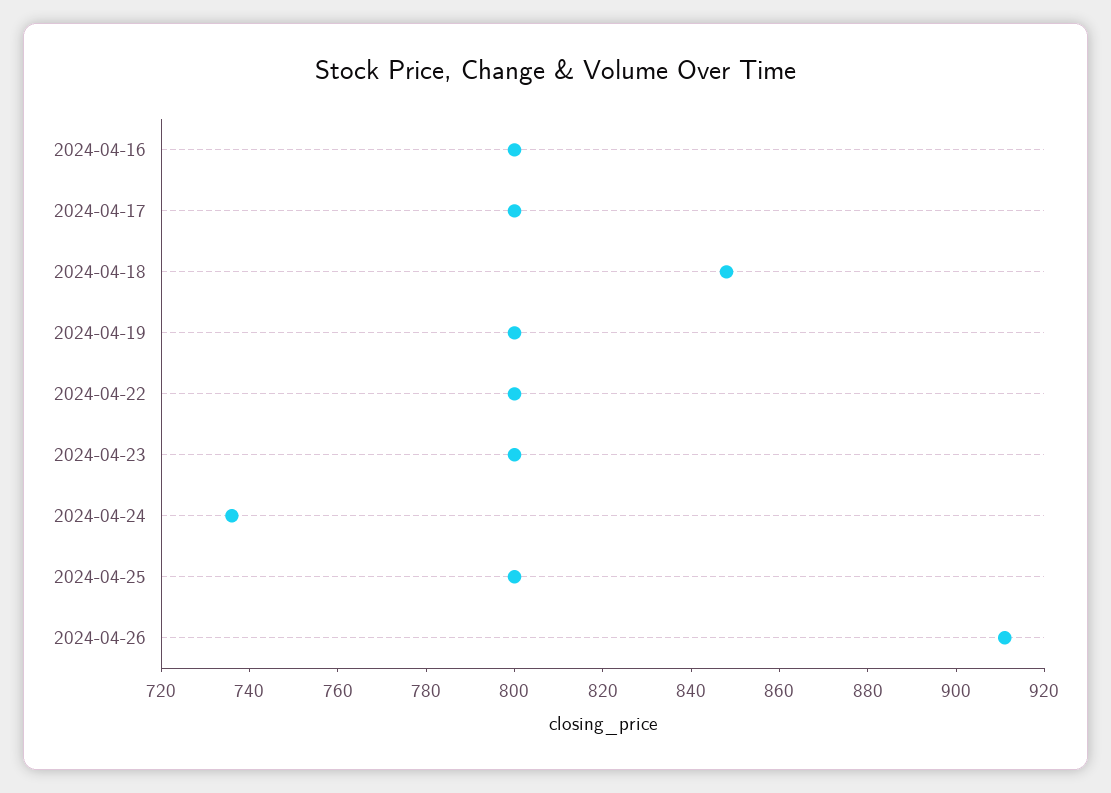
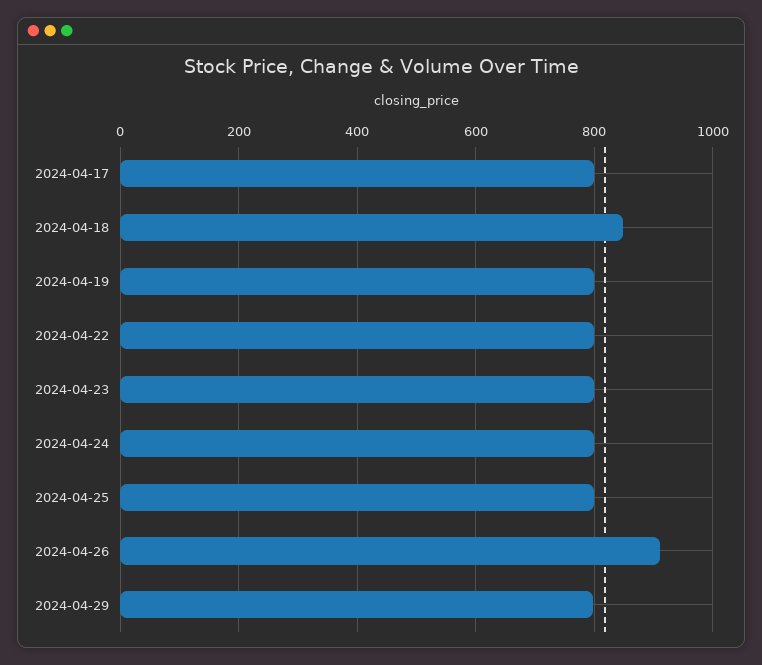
2024-04-16: 800 -> none
2024-04-24: 735 -> 800
2024-04-29: none -> 800

